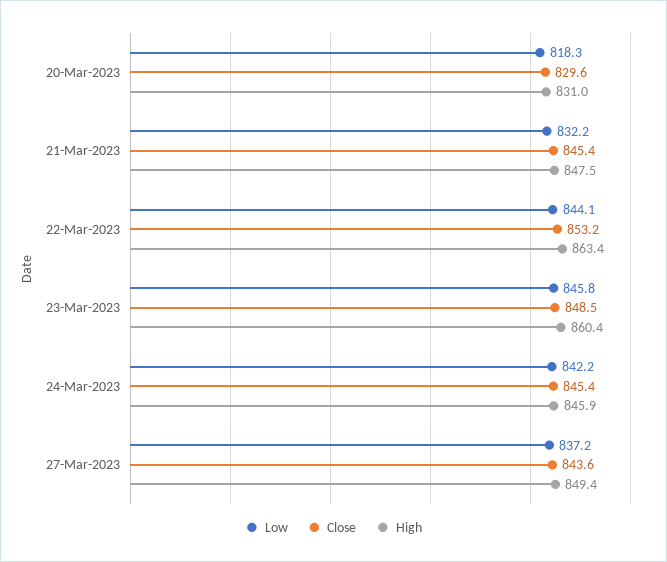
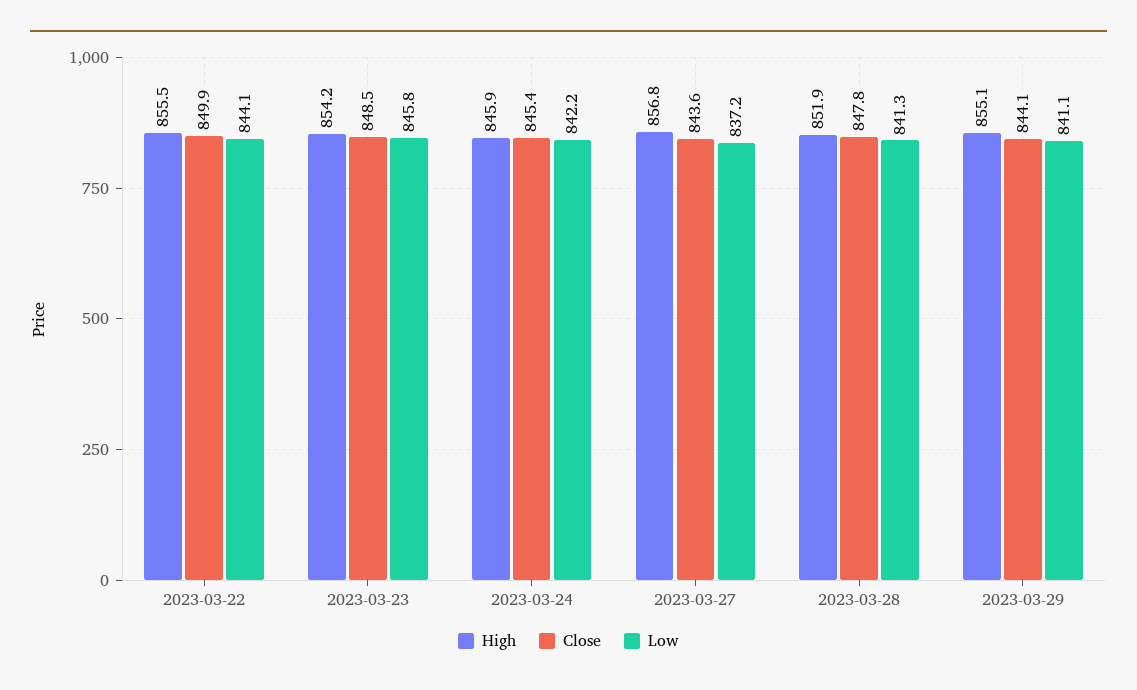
Low, 20-Mar-2023: 818.3 -> none
Close, 20-Mar-2023: 829.6 -> none
High, 20-Mar-2023: 831 -> none
Low, 21-Mar-2023: 832.2 -> none
Close, 21-Mar-2023: 845.4 -> none
High, 21-Mar-2023: 847.5 -> none
Close, 22-Mar-2023: 853.2 -> 849.9
High, 22-Mar-2023: 863.4 -> 855.5
High, 23-Mar-2023: 860.4 -> 854.2
High, 27-Mar-2023: 849.4 -> 856.8
High, 2023-03-28: none -> 851.9
Close, 2023-03-28: none -> 847.8
Low, 2023-03-28: none -> 841.3
High, 2023-03-29: none -> 855.1
Close, 2023-03-29: none -> 844.1
Low, 2023-03-29: none -> 841.1

